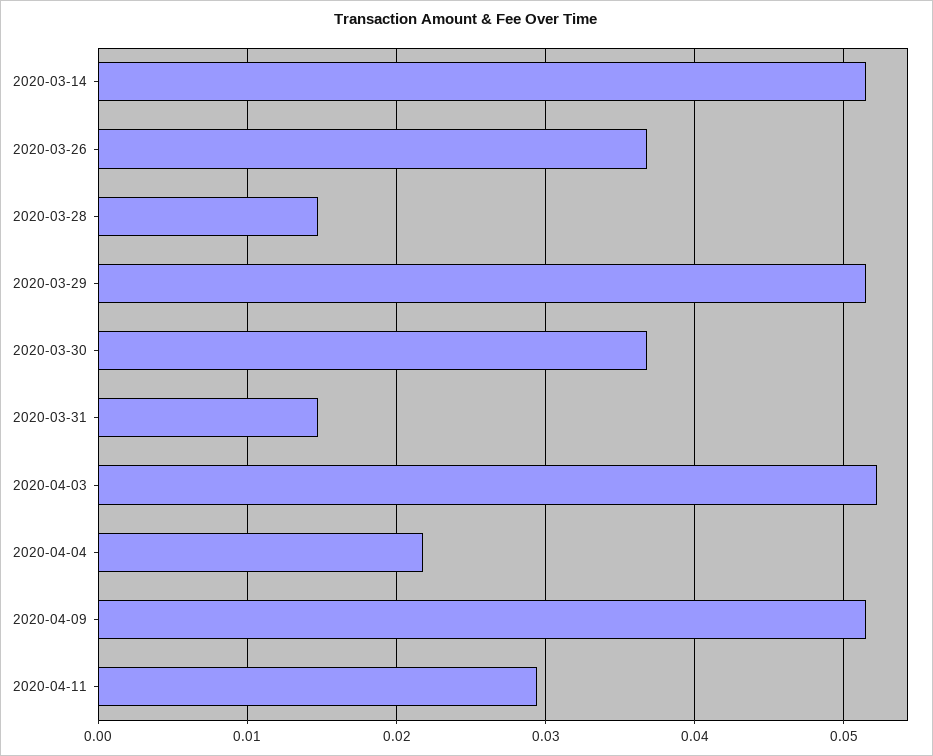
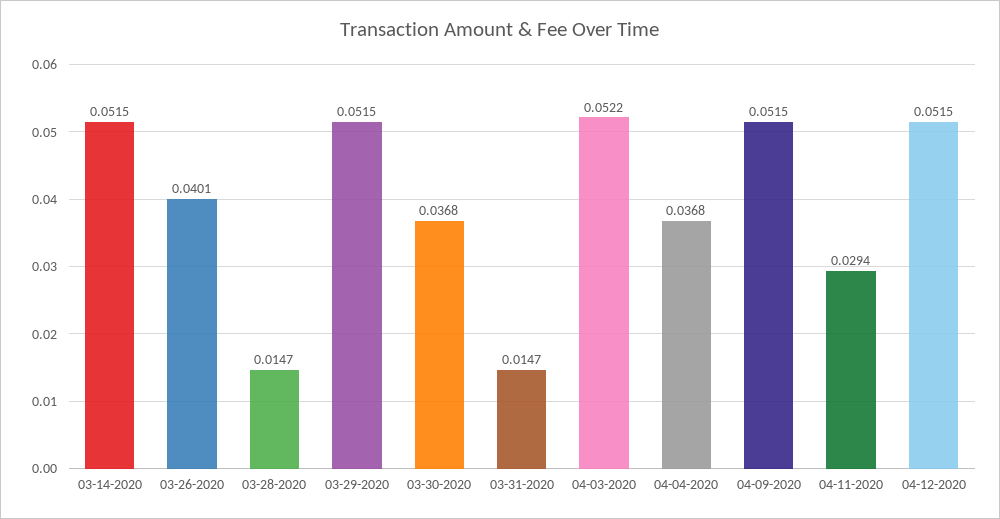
2020-03-26: 0.037 -> 0.0401
2020-04-04: 0.022 -> 0.0368
04-12-2020: none -> 0.0515

